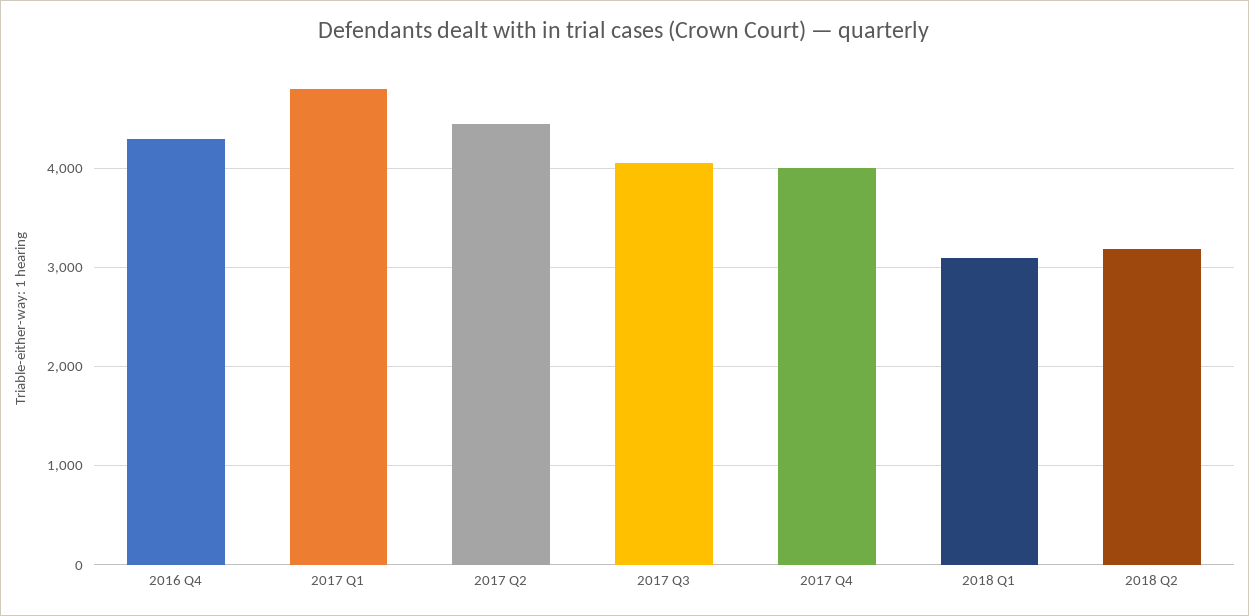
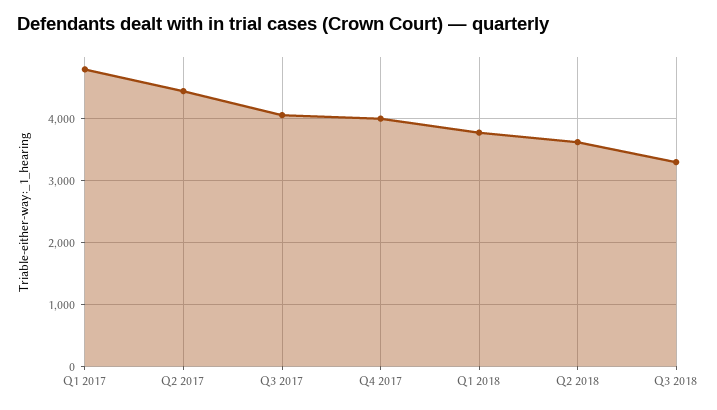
2016 Q4: 4300 -> none
2018 Q1: 3100 -> 3800
2018 Q2: 3200 -> 3600
Q3 2018: none -> 3300

